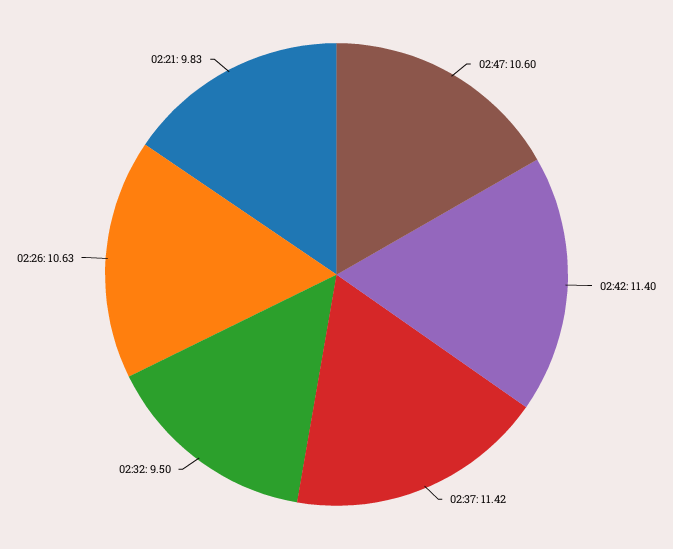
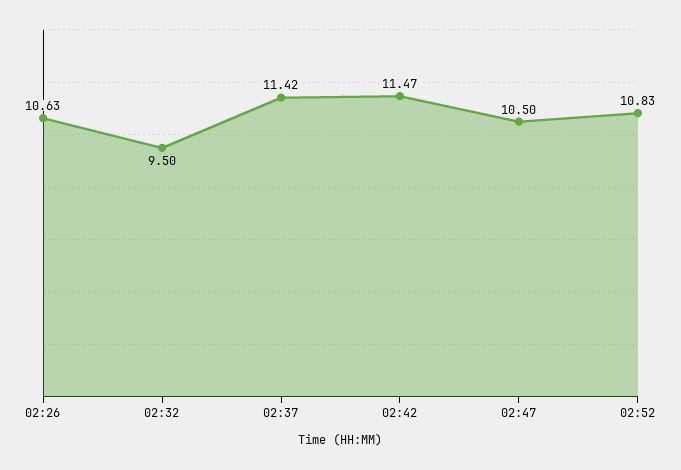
02:47: 10.6 -> 10.5
02:42: 11.4 -> 11.47
02:21: 9.83 -> none
02:52: none -> 10.83

